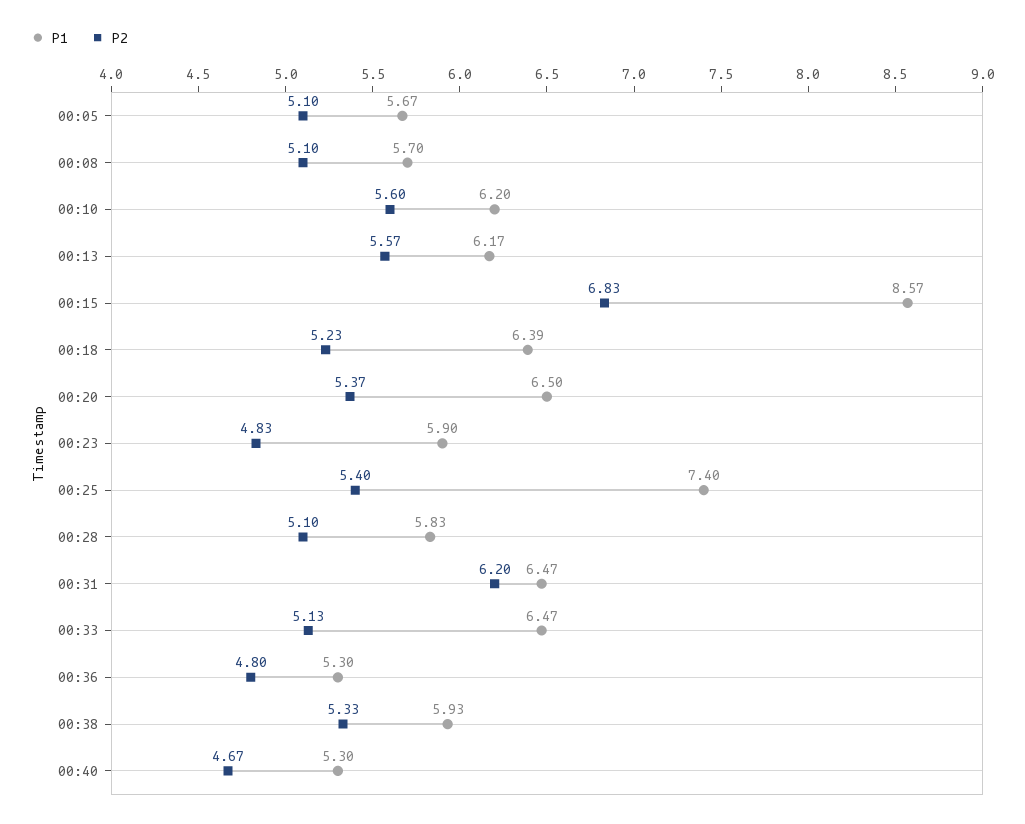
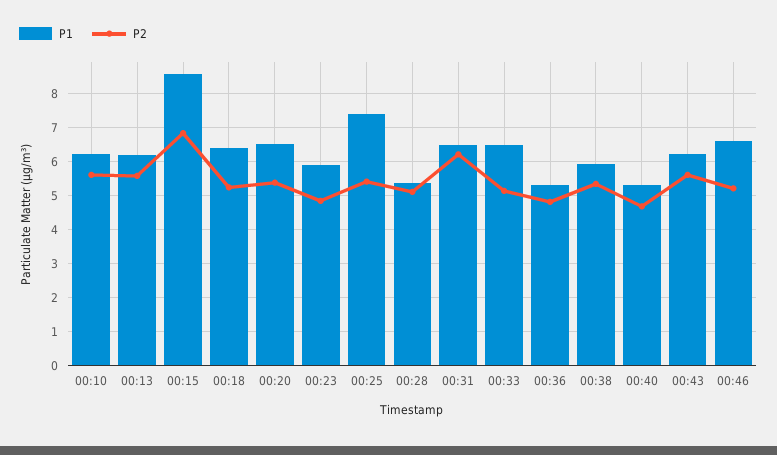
P1, 00:05: 5.67 -> none
P2, 00:05: 5.1 -> none
P1, 00:08: 5.7 -> none
P2, 00:08: 5.1 -> none
P1, 00:28: 5.83 -> 5.4
P1, 00:43: none -> 6.2
P2, 00:43: none -> 5.6
P1, 00:46: none -> 6.6
P2, 00:46: none -> 5.2

